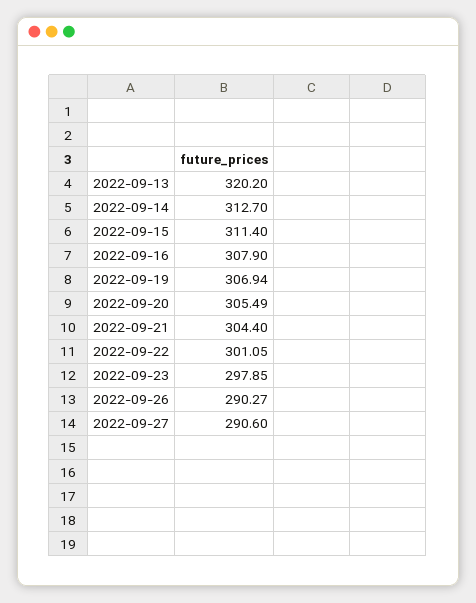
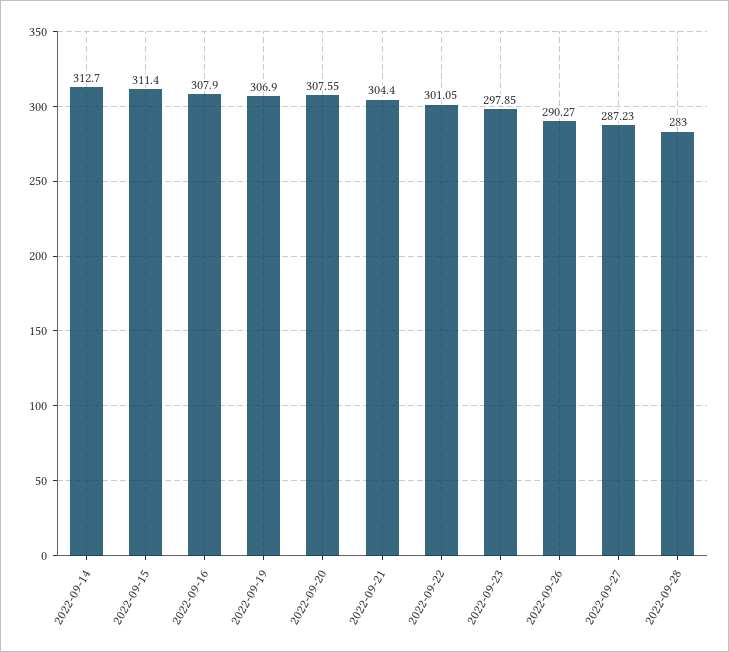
2022-09-13: 320.2 -> none
2022-09-19: 306.94 -> 306.9
2022-09-20: 305.49 -> 307.55
2022-09-27: 290.6 -> 287.23
2022-09-28: none -> 283

